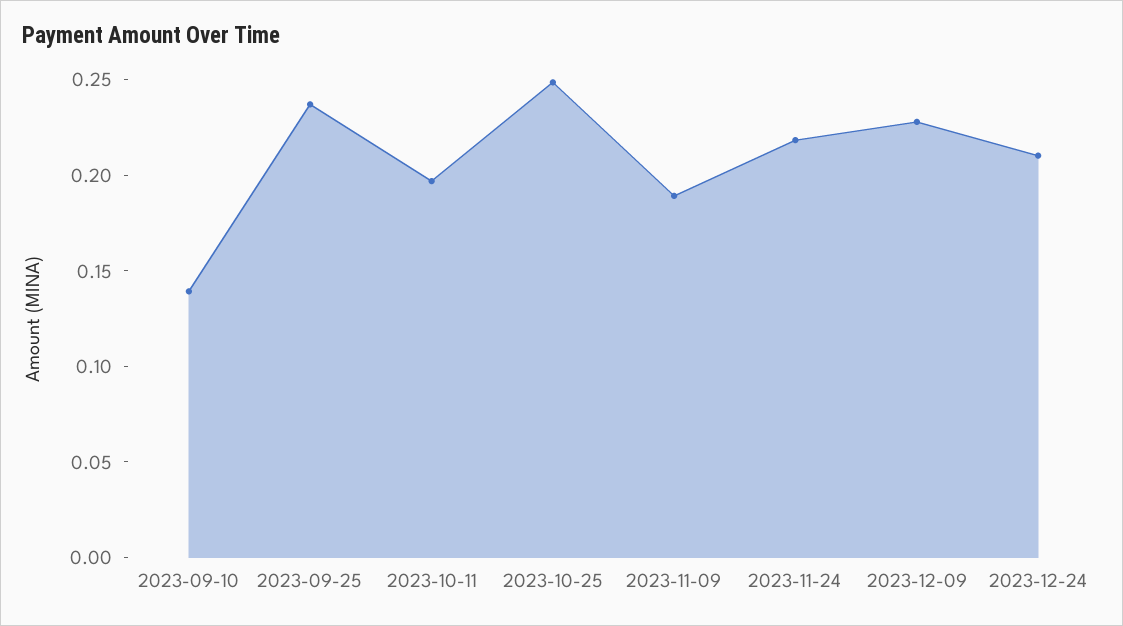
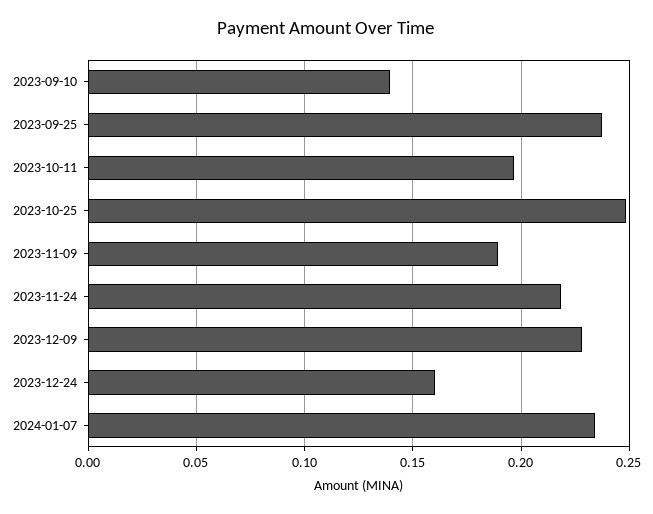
2023-12-24: 0.21 -> 0.16
2024-01-07: none -> 0.235

